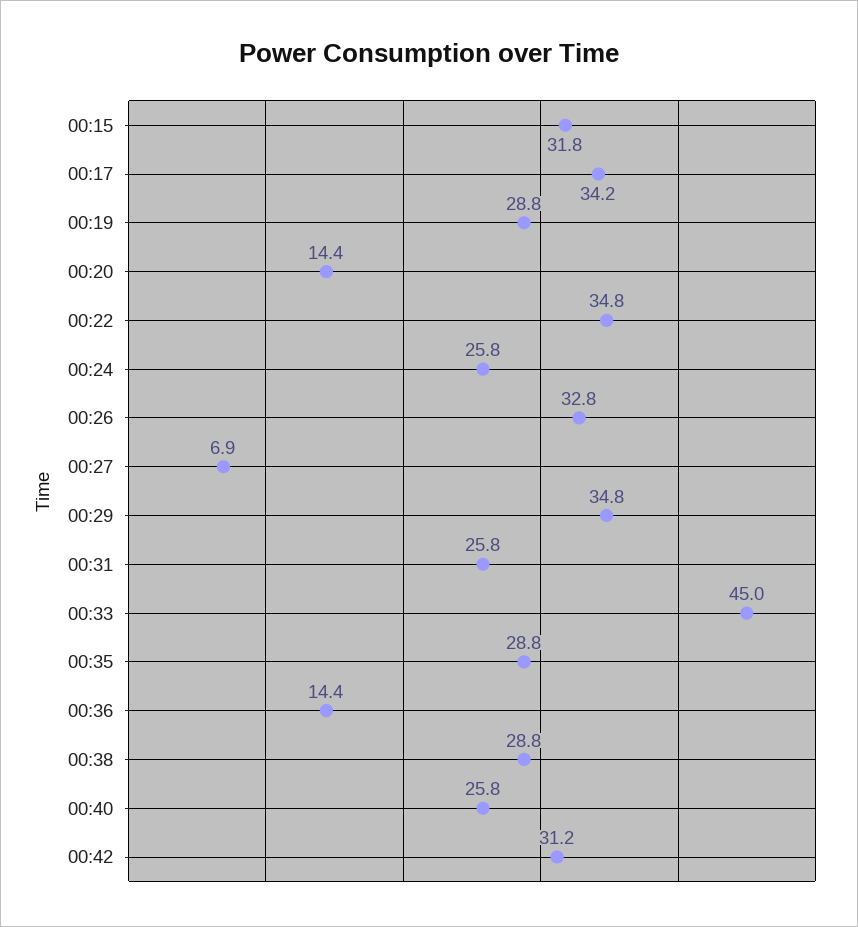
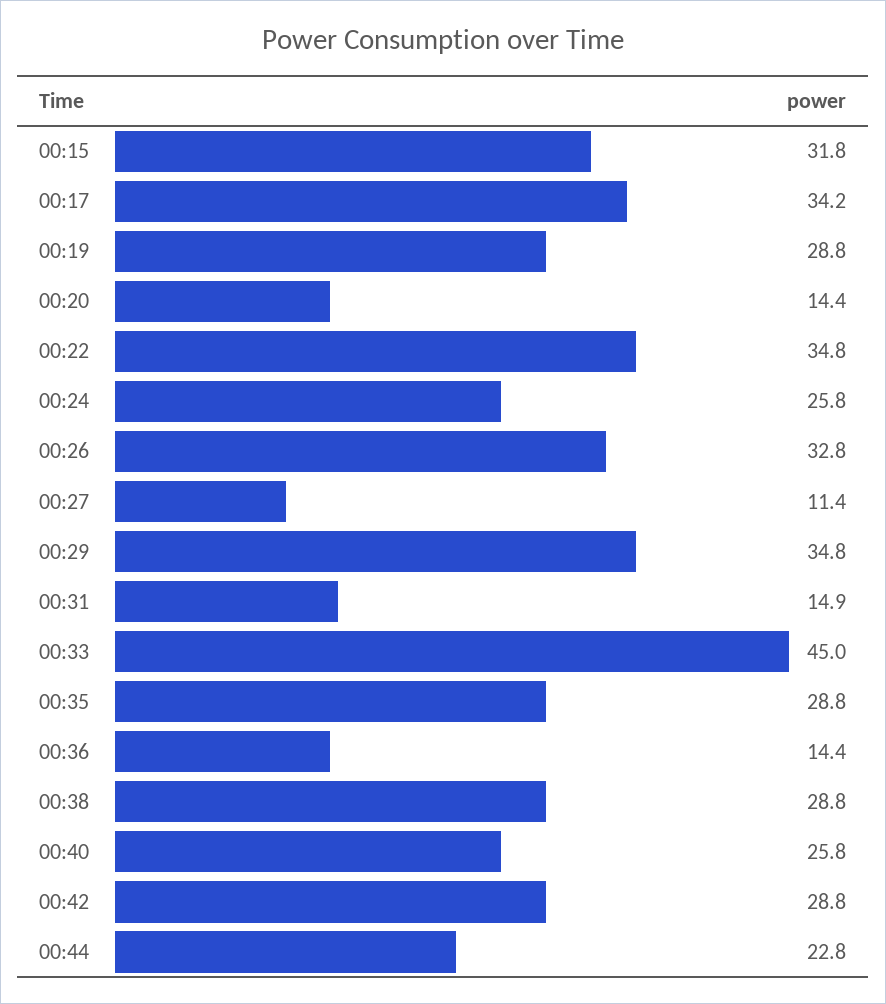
00:27: 6.9 -> 11.4
00:31: 25.8 -> 14.9
00:42: 31.2 -> 28.8
00:44: none -> 22.8

